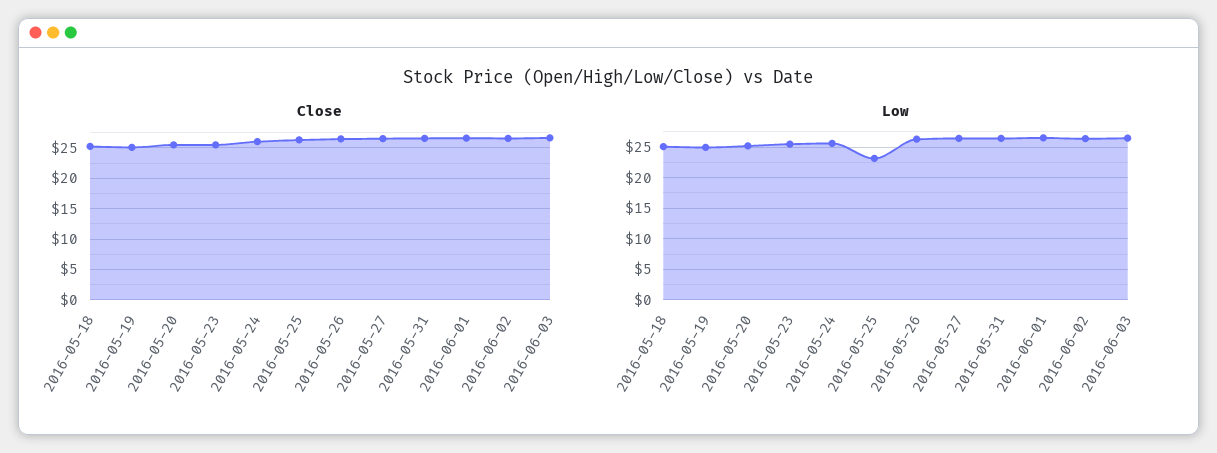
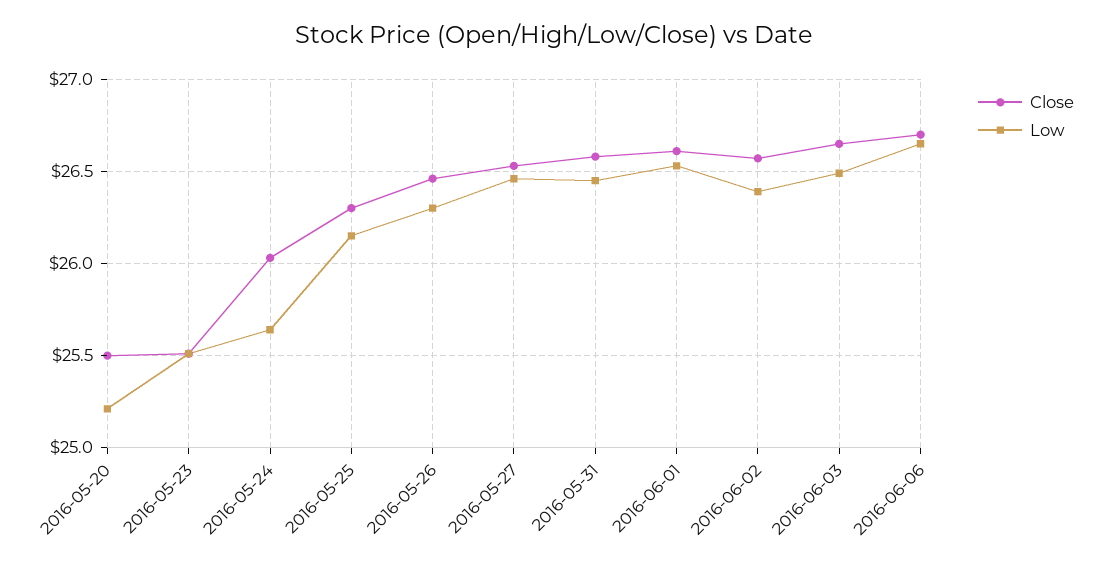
Close, 2016-05-18: 25 -> none
Close, 2016-05-19: 25 -> none
Low, 2016-05-18: 25 -> none
Low, 2016-05-19: 25 -> none
Low, 2016-05-25: 23 -> 26.15
Close, 2016-06-06: none -> 26.7
Low, 2016-06-06: none -> 26.65

